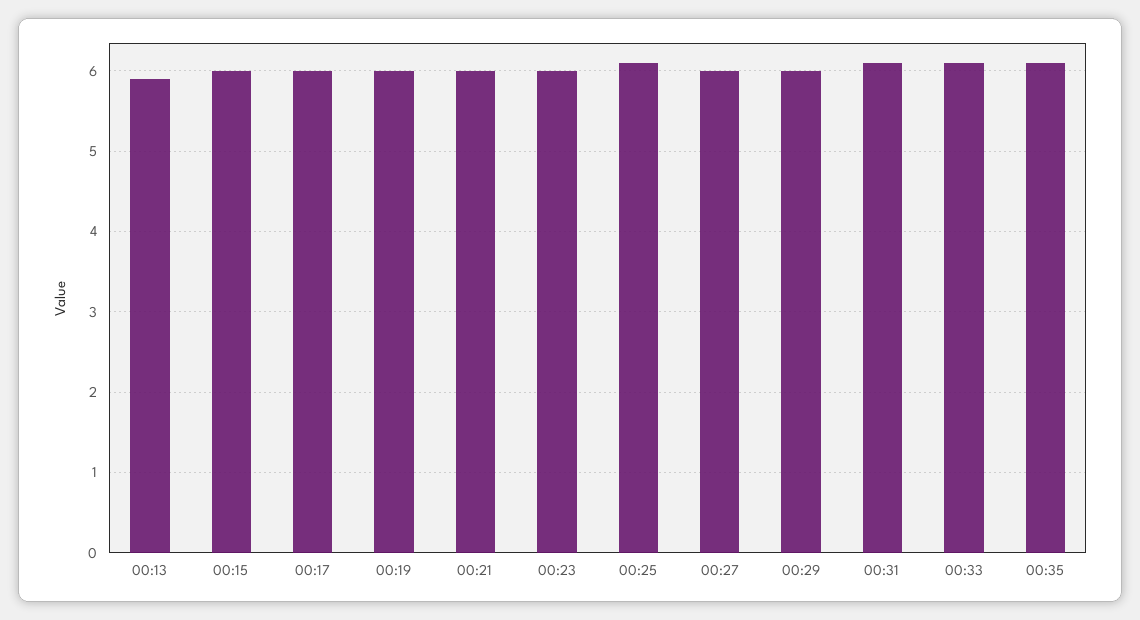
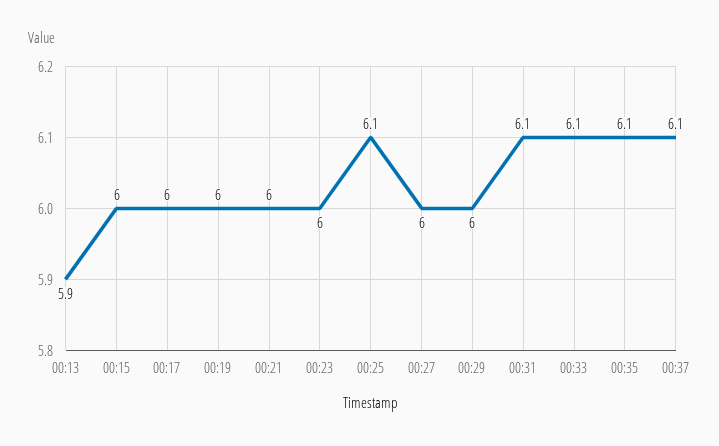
00:37: none -> 6.1

